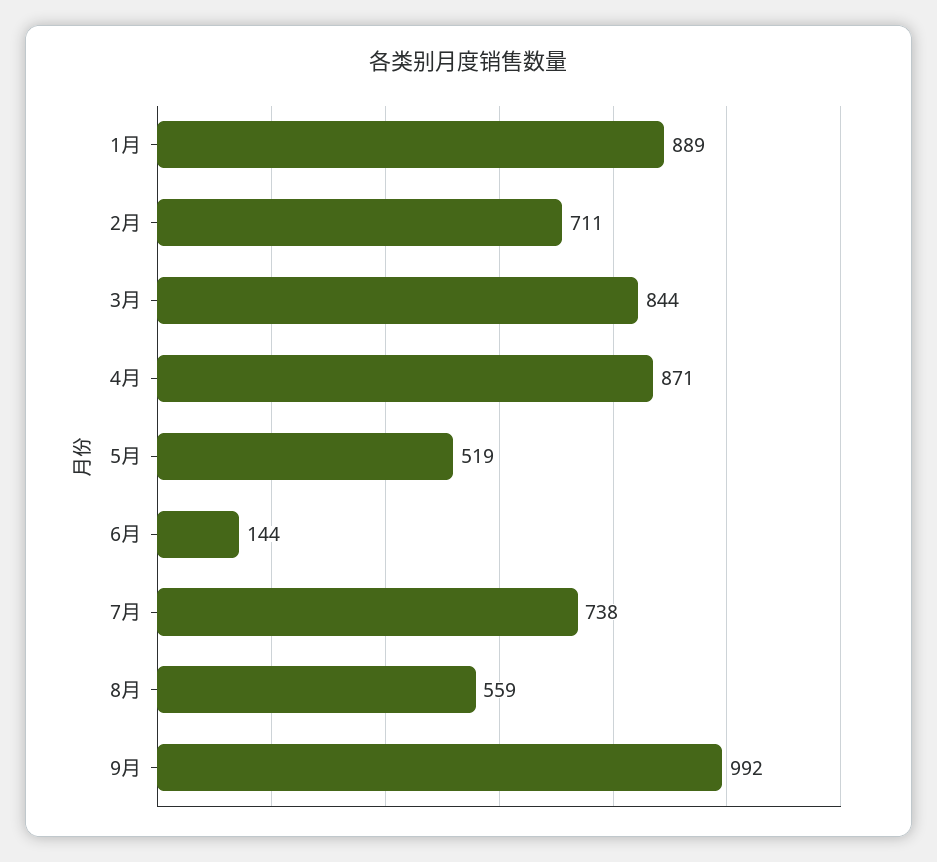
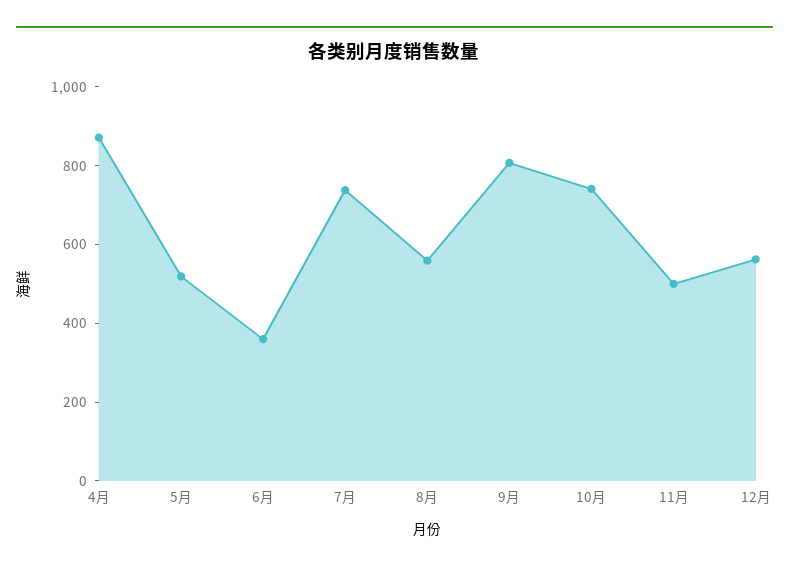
1月: 889 -> none
2月: 711 -> none
3月: 844 -> none
6月: 144 -> 350
9月: 992 -> 800
10月: none -> 750
11月: none -> 500
12月: none -> 550

